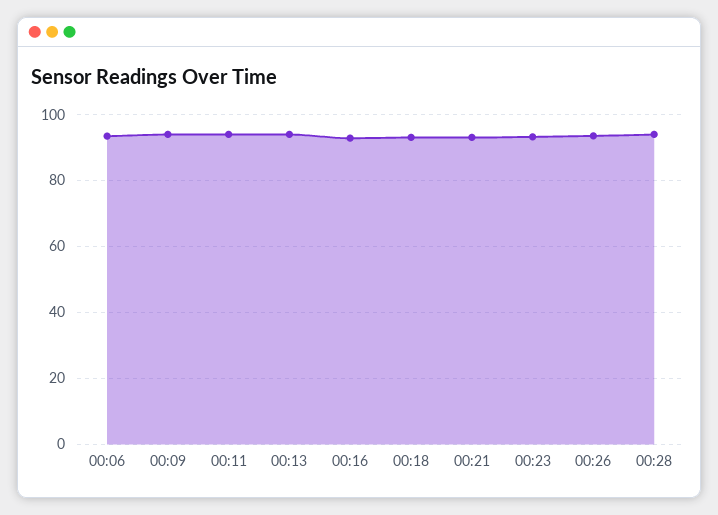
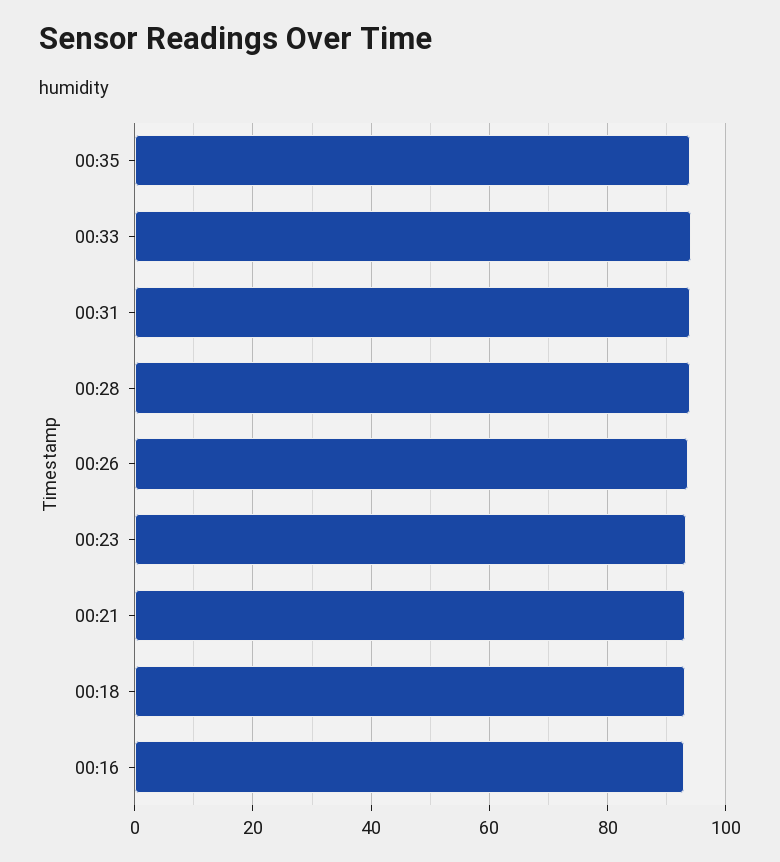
00:06: 94 -> none
00:09: 94 -> none
00:11: 94 -> none
00:13: 94 -> none
00:35: none -> 94
00:33: none -> 94
00:31: none -> 94

